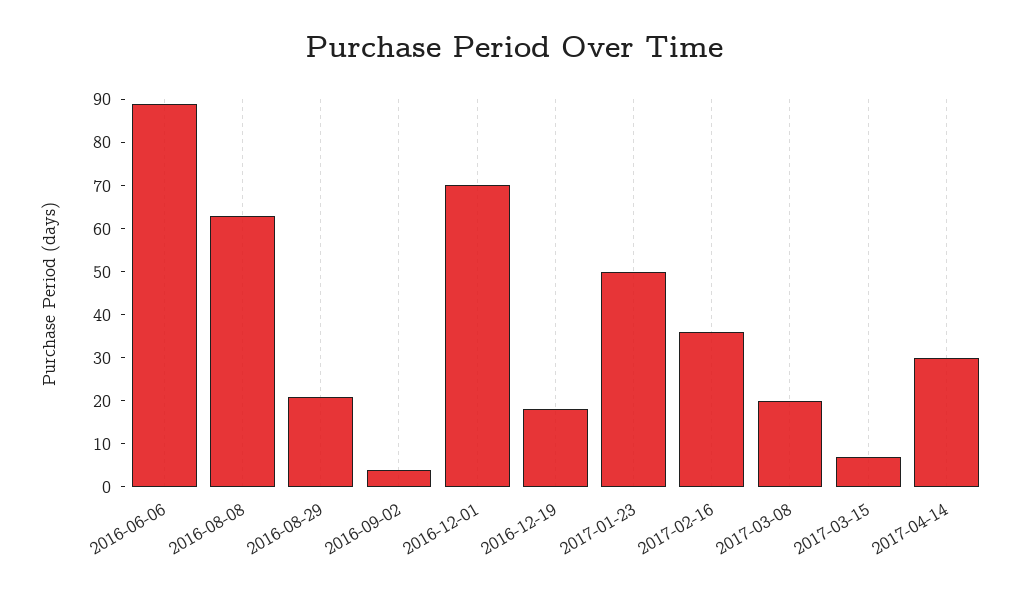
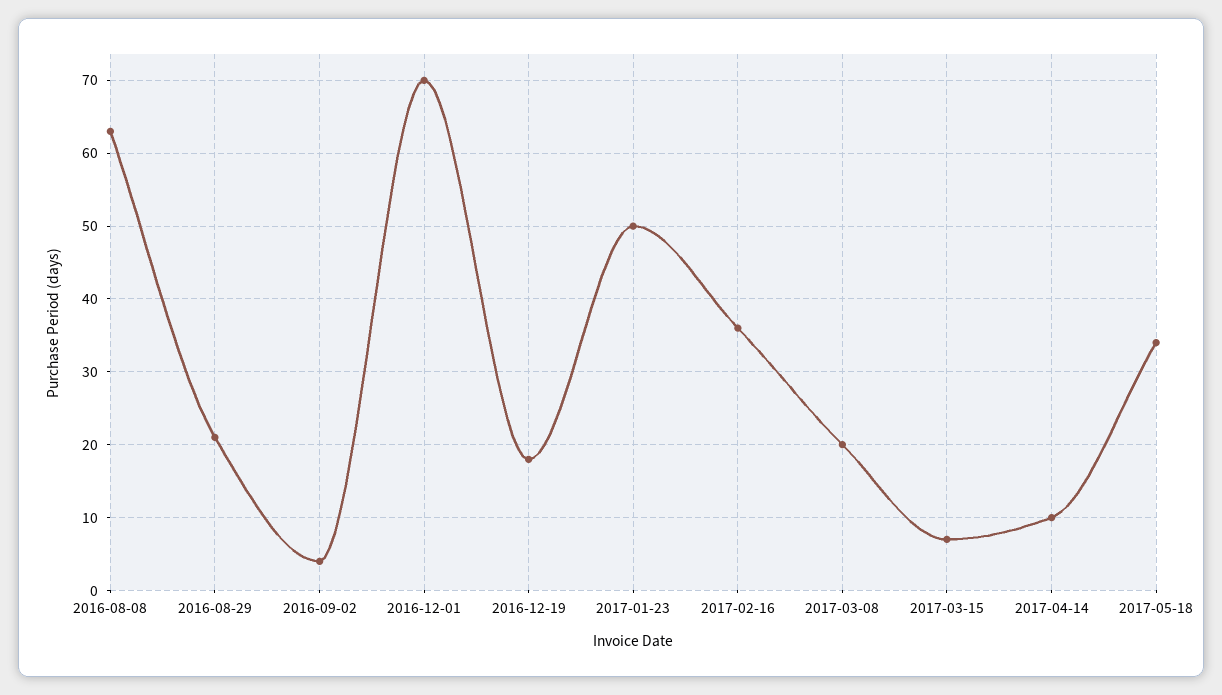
2016-06-06: 90 -> none
2017-04-14: 30 -> 10
2017-05-18: none -> 34

